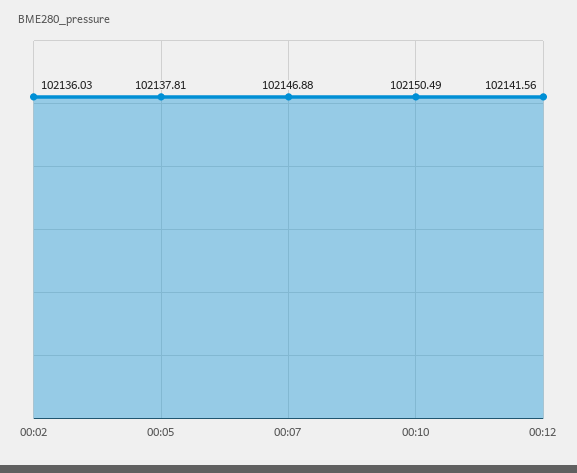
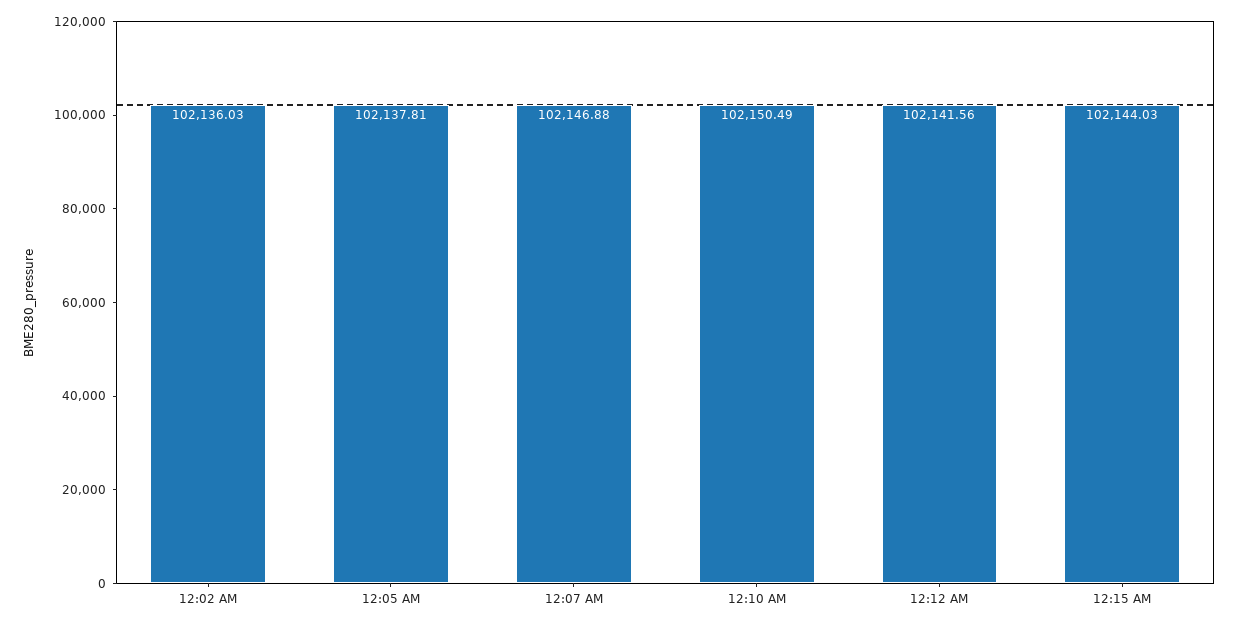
12:15 AM: none -> 102144.03

